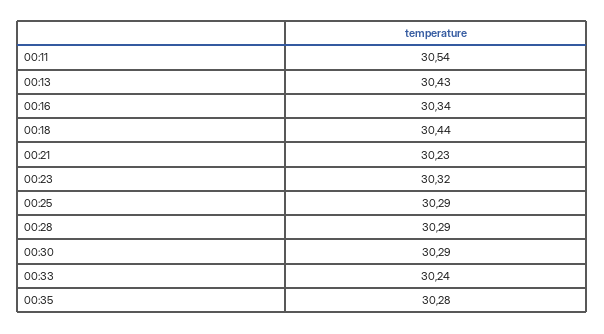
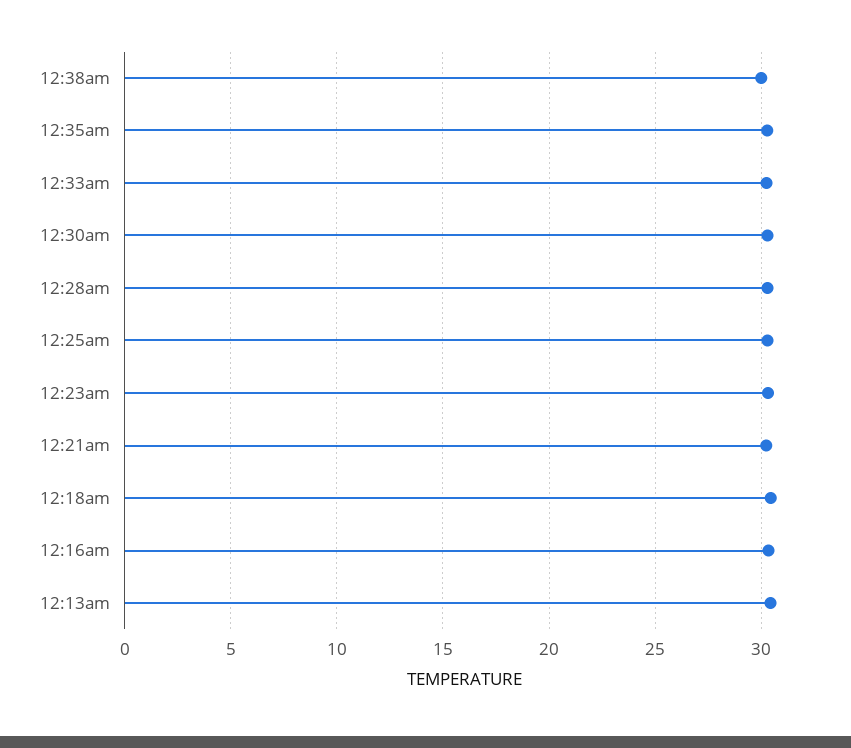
00:11: 30.54 -> none
12:38am: none -> 30

